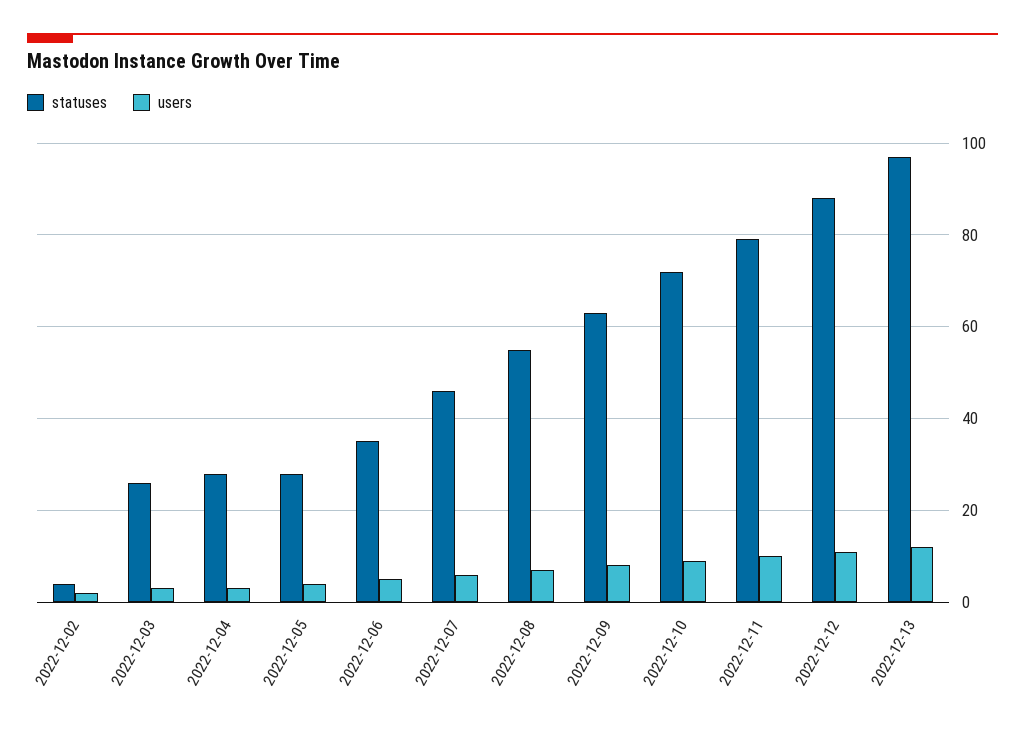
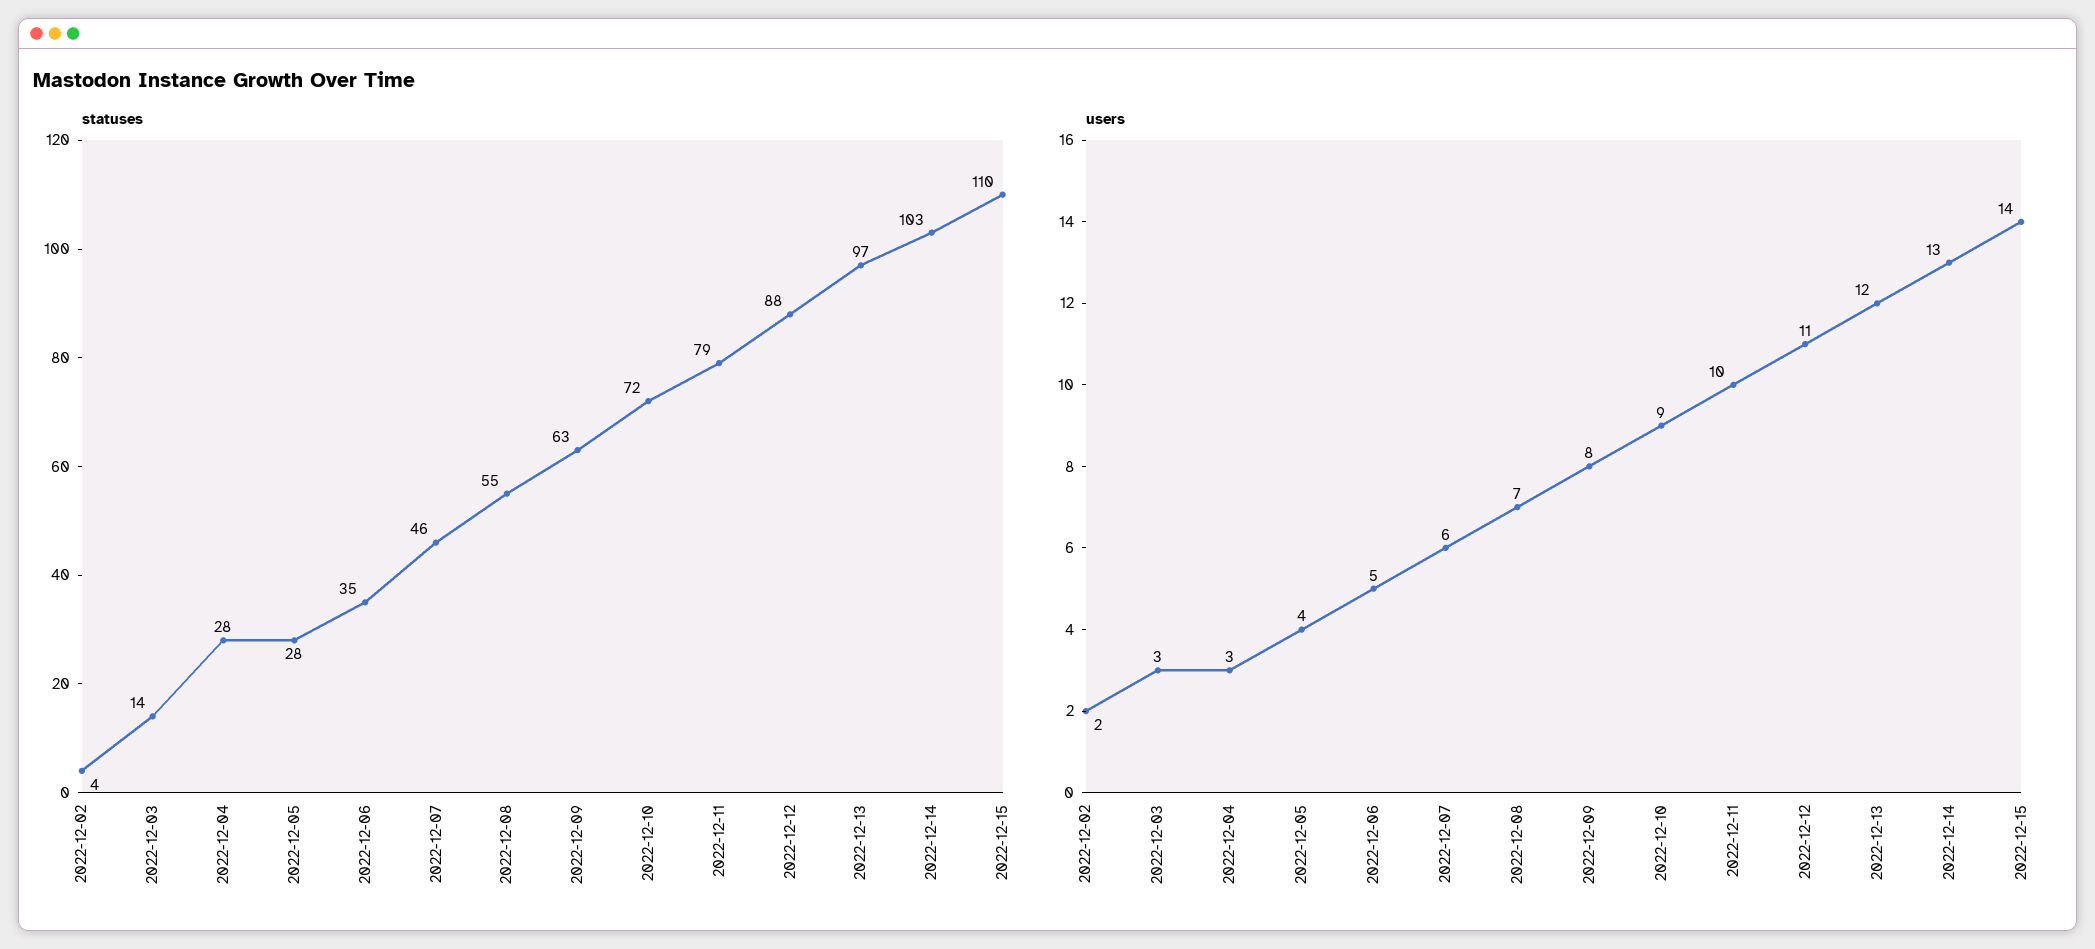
statuses, 2022-12-03: 25 -> 14
statuses, 2022-12-14: none -> 103
statuses, 2022-12-15: none -> 110
users, 2022-12-14: none -> 13
users, 2022-12-15: none -> 14

